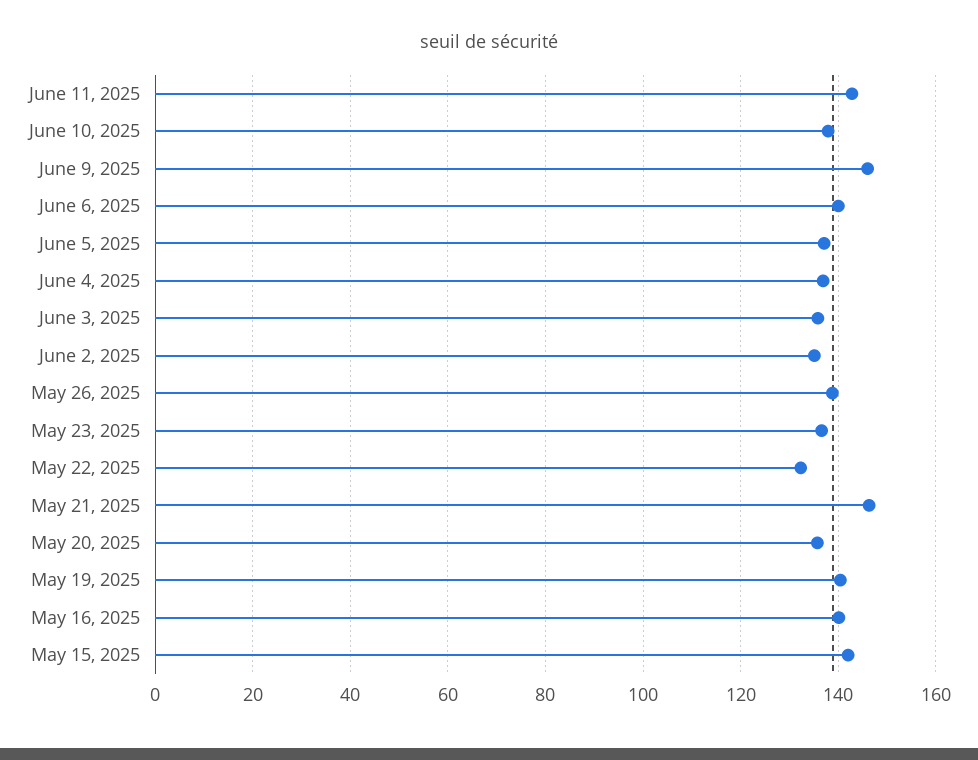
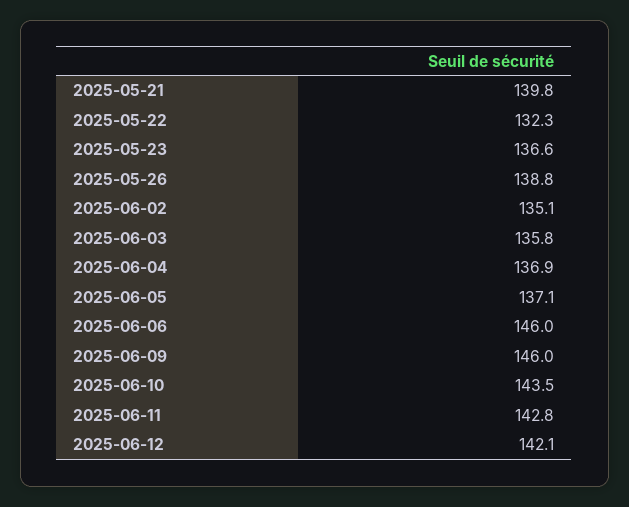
June 10, 2025: 138 -> 143.5
June 6, 2025: 140 -> 146
May 21, 2025: 146 -> 139.8
May 20, 2025: 136 -> none
May 19, 2025: 140 -> none
May 16, 2025: 140 -> none
May 15, 2025: 142 -> none
2025-06-12: none -> 142.1

